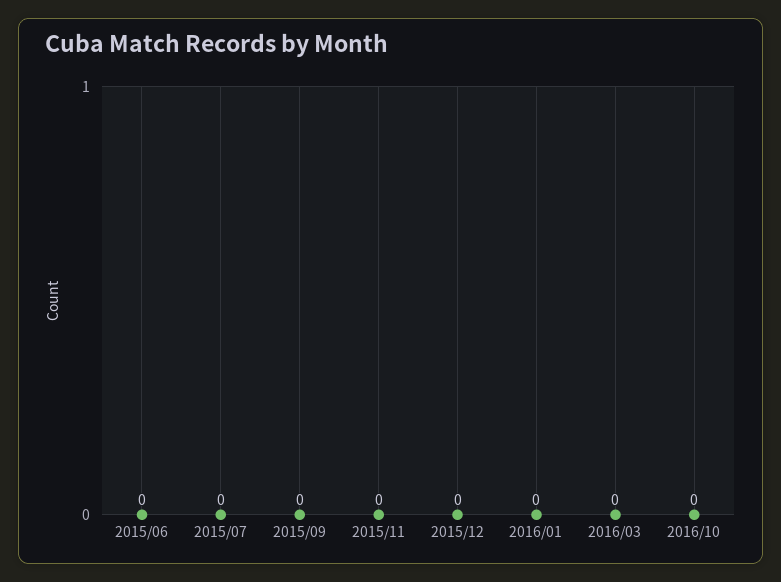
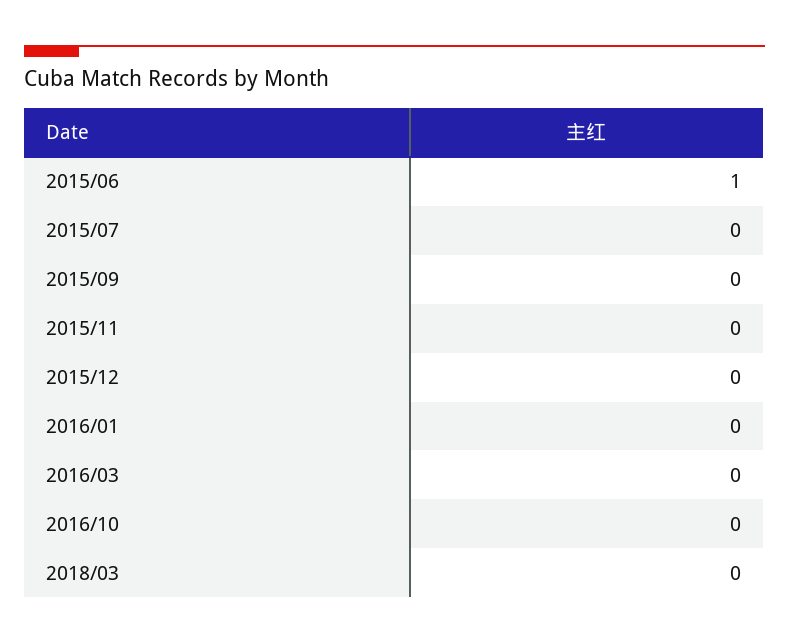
2015/06: 0 -> 1
2018/03: none -> 0

